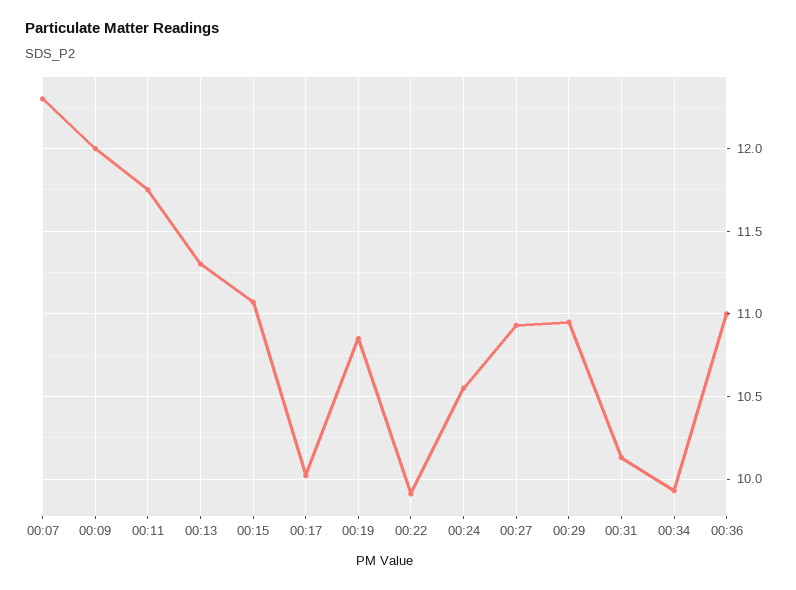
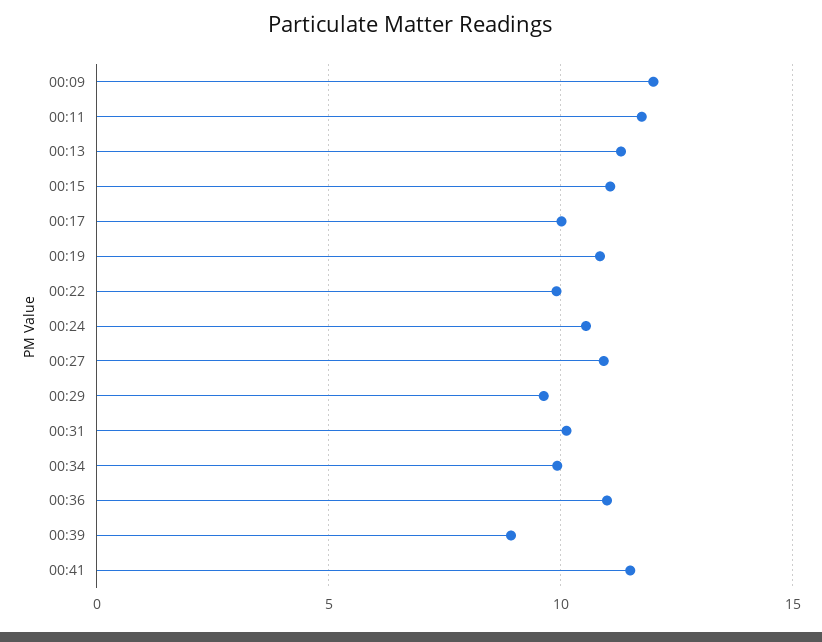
00:07: 12.3 -> none
00:29: 10.95 -> 9.5
00:39: none -> 9
00:41: none -> 11.5

